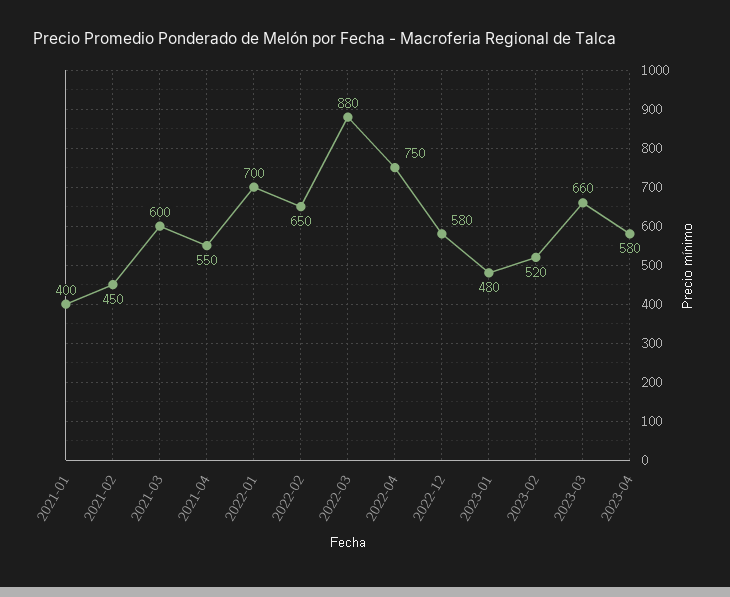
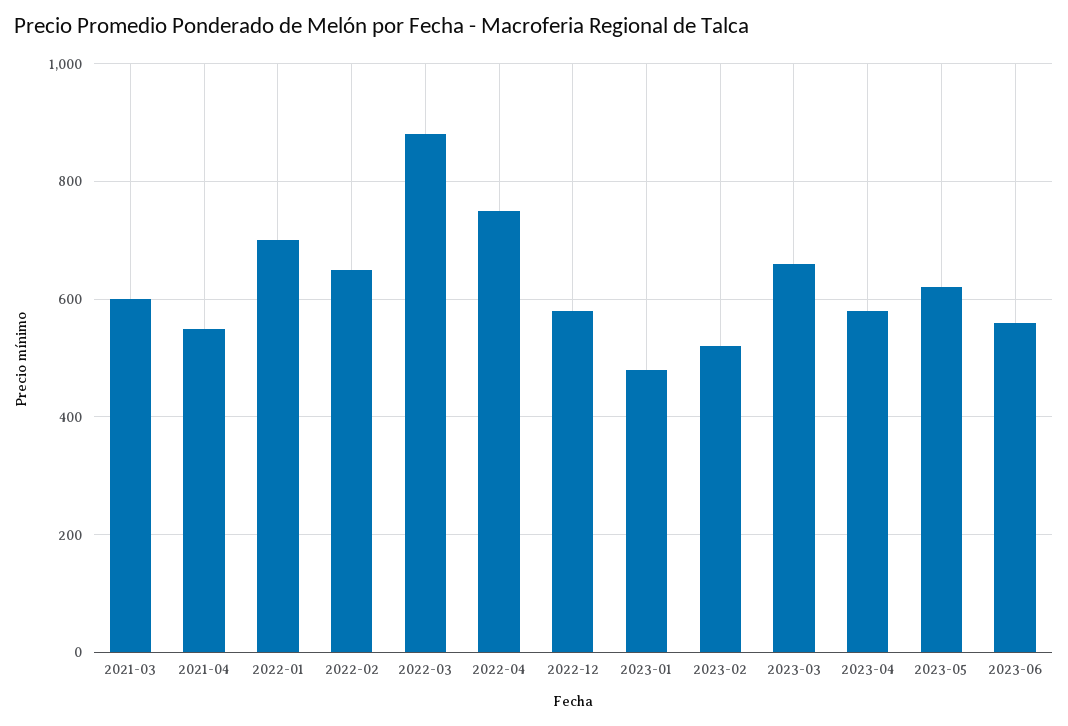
2021-01: 400 -> none
2021-02: 450 -> none
2023-05: none -> 620
2023-06: none -> 560

